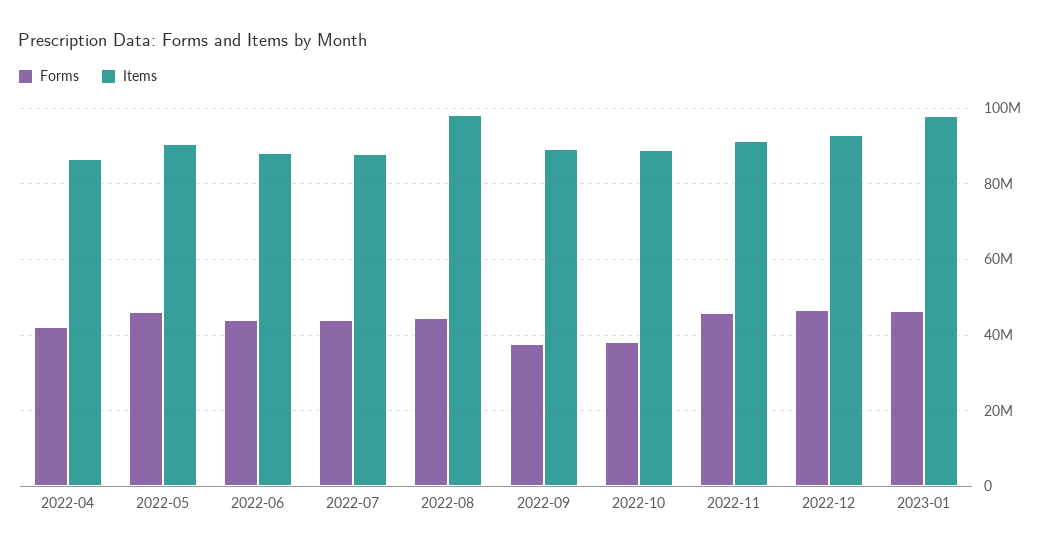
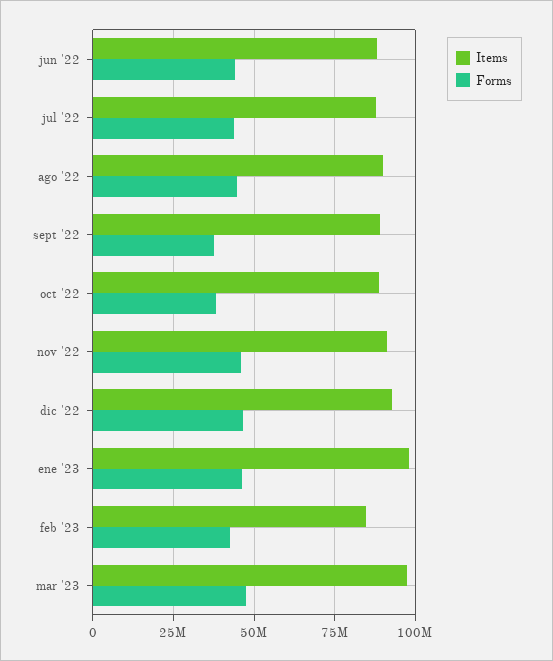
Forms, 2022-04: 42000000 -> none
Items, 2022-04: 86000000 -> none
Forms, 2022-05: 46000000 -> none
Items, 2022-05: 90000000 -> none
Items, 2022-08: 98000000 -> 90000000
Items, feb '23: none -> 85000000
Forms, feb '23: none -> 42500000
Items, mar '23: none -> 97500000
Forms, mar '23: none -> 47500000

